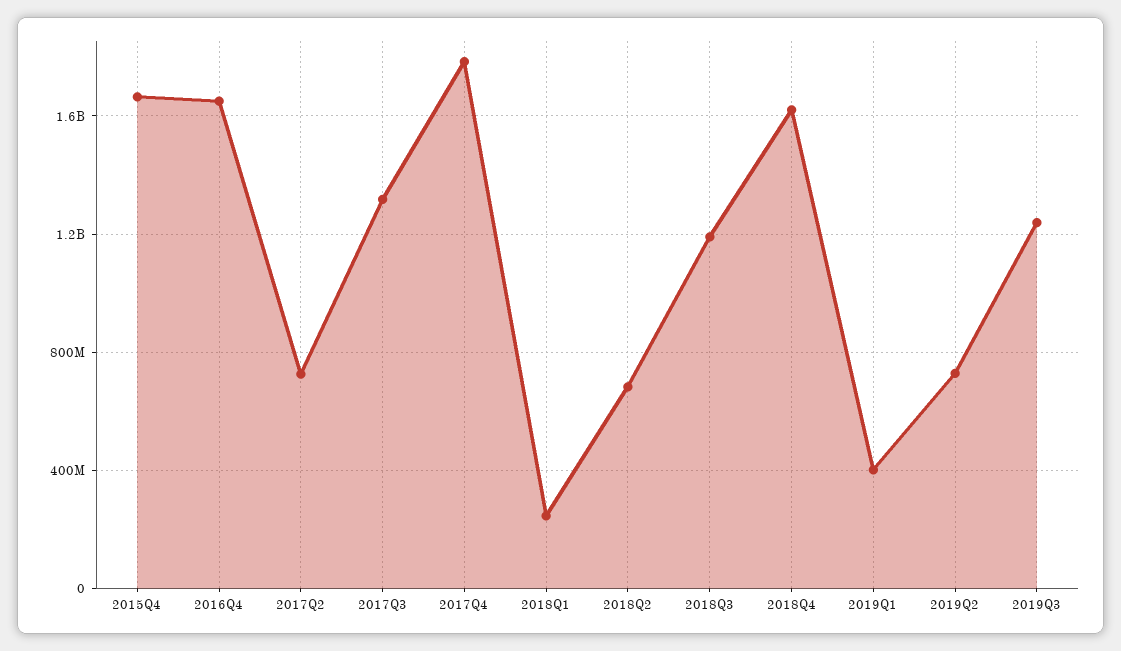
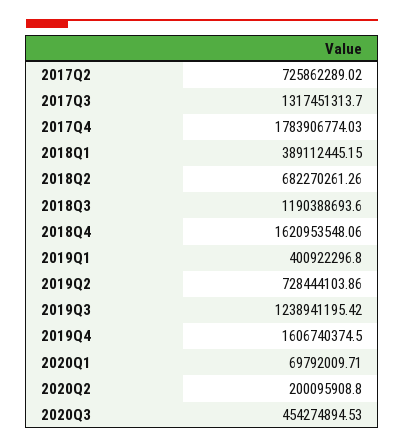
2015Q4: 1650000000 -> none
2016Q4: 1650000000 -> none
2018Q1: 250000000 -> 389112445.15
2019Q4: none -> 1606740374.5
2020Q1: none -> 69792009.71
2020Q2: none -> 200095908.8
2020Q3: none -> 454274894.53

